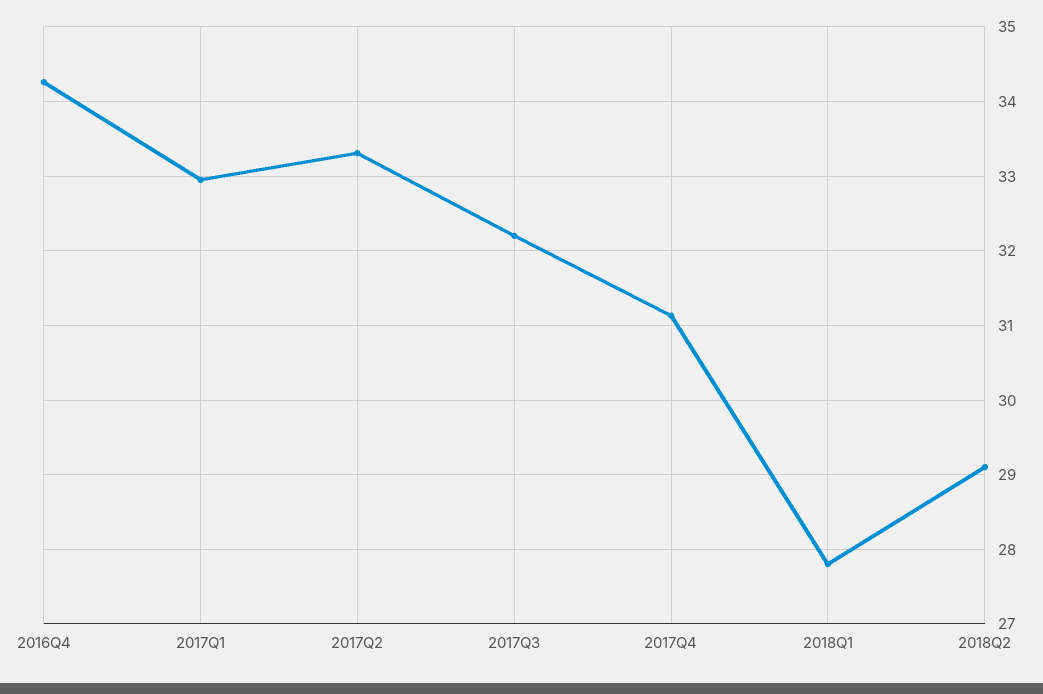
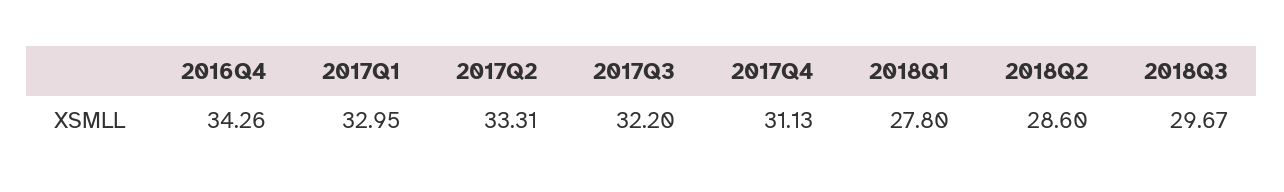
2018Q2: 29.1 -> 28.6
2018Q3: none -> 29.67

